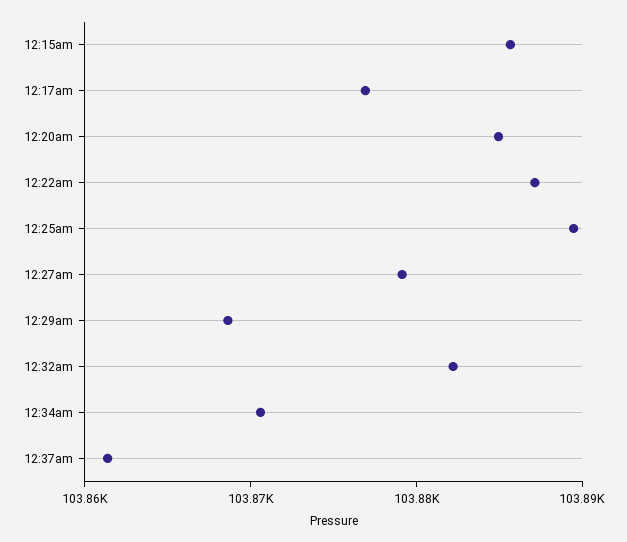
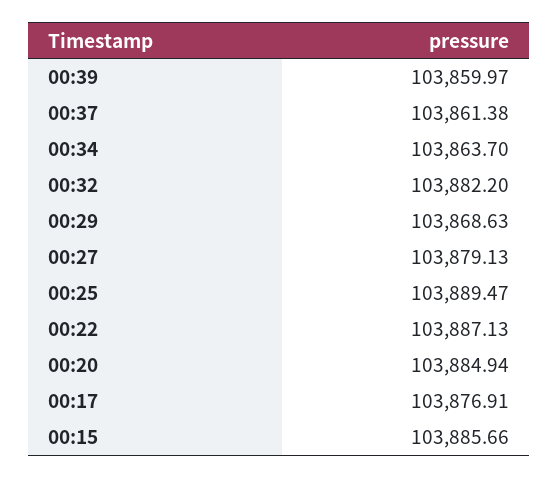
12:34am: 103870 -> 103863.7
00:39: none -> 103859.97

